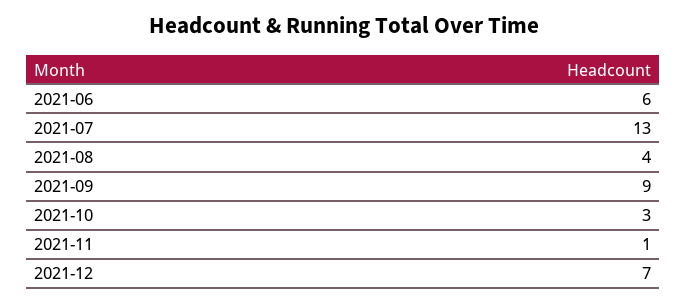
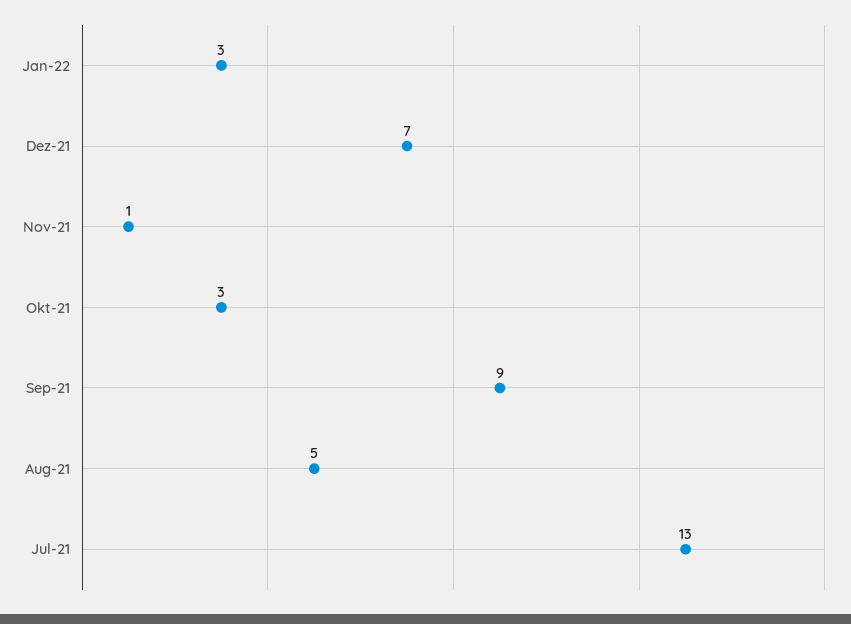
2021-06: 6 -> none
2021-08: 4 -> 5
Jan-22: none -> 3

